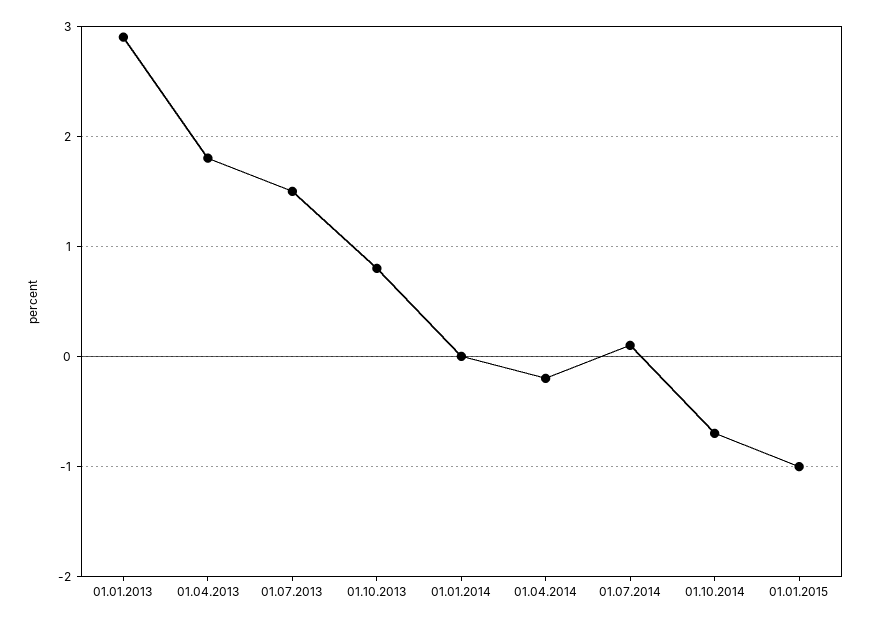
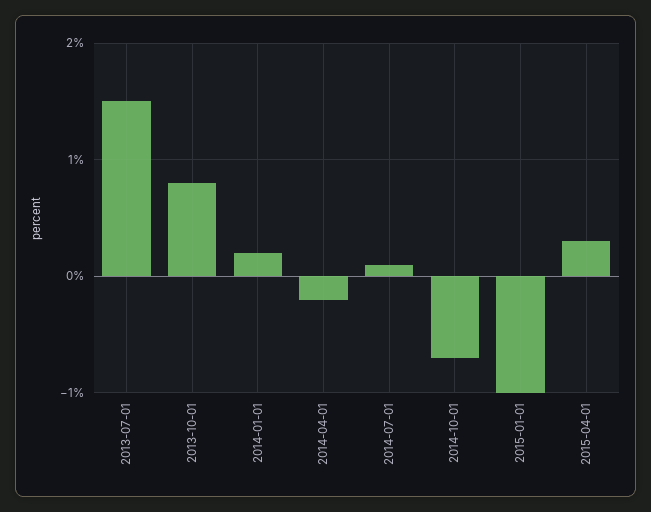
01.01.2013: 2.9 -> none
01.04.2013: 1.8 -> none
01.01.2014: 0 -> 0.2
2015-04-01: none -> 0.3

